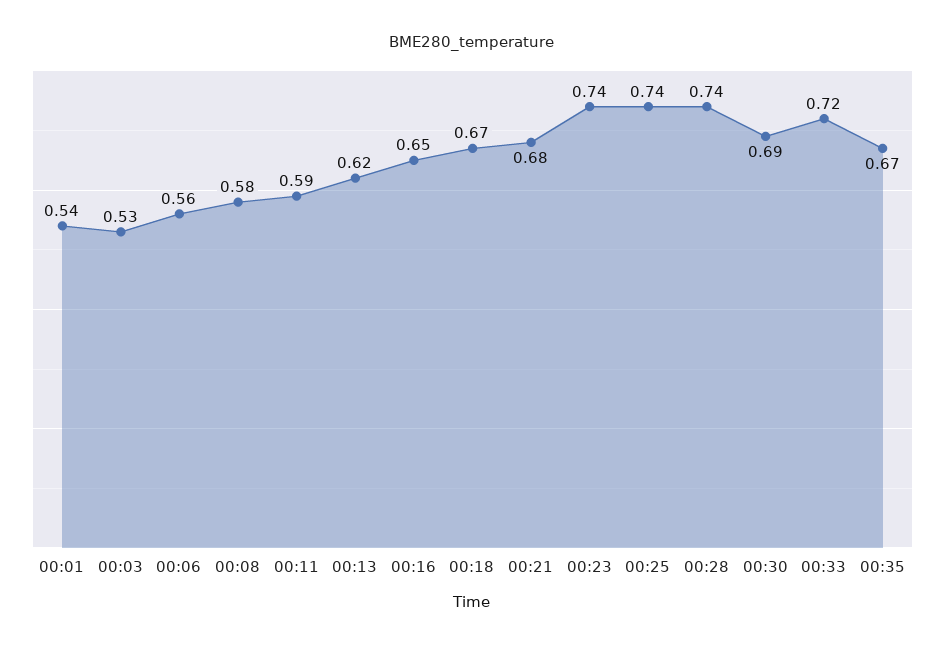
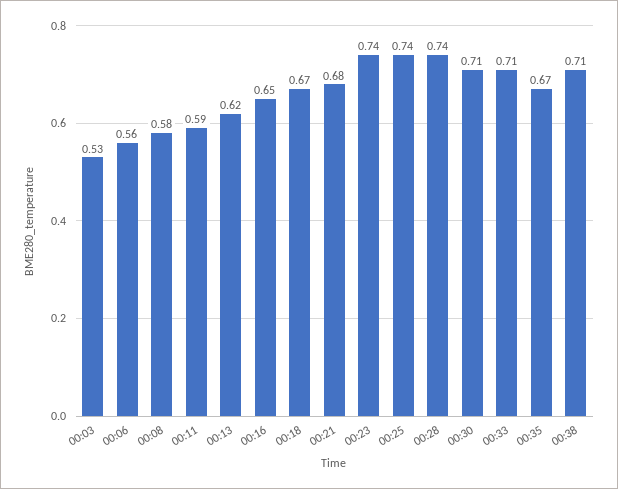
00:01: 0.54 -> none
00:30: 0.69 -> 0.71
00:33: 0.72 -> 0.71
00:38: none -> 0.71

